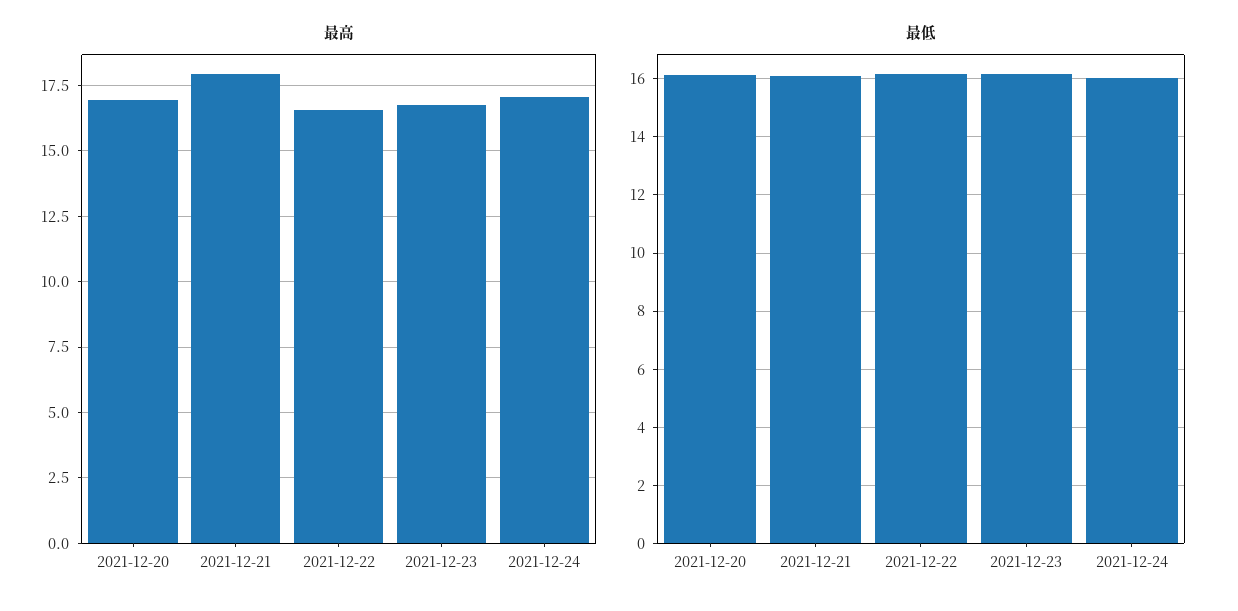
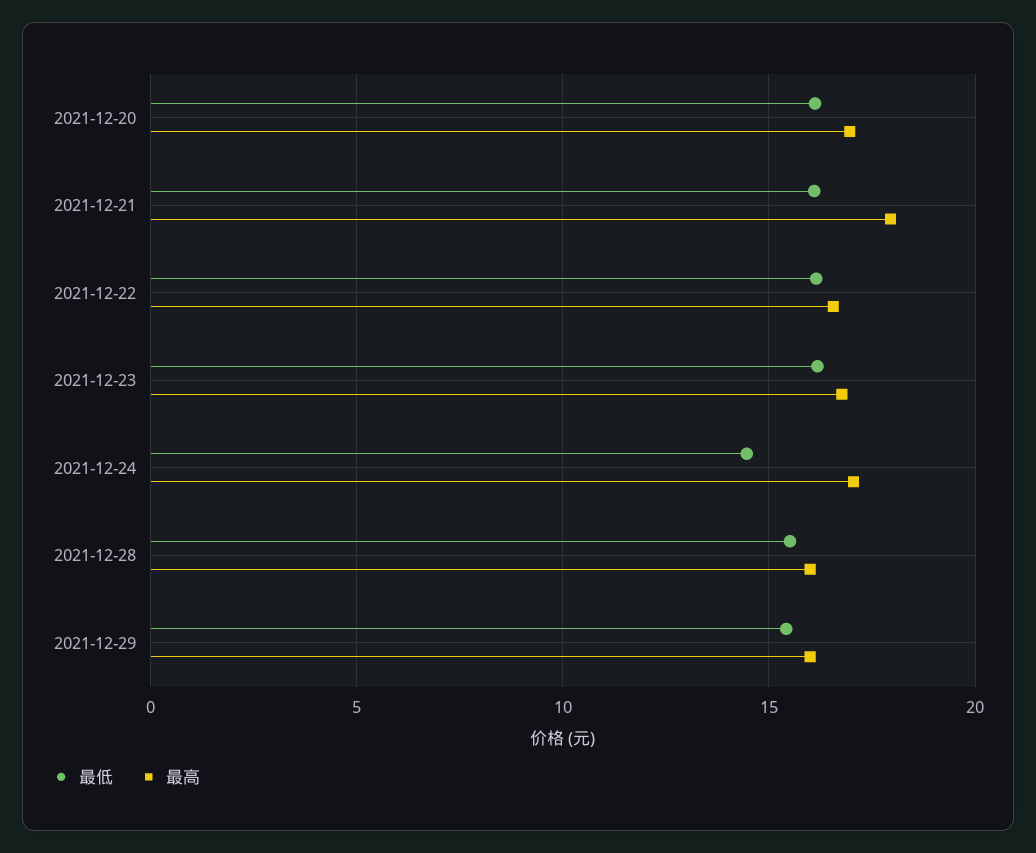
最低, 2021-12-24: 16 -> 14.5
最低, 2021-12-28: none -> 15.5
最高, 2021-12-28: none -> 16
最低, 2021-12-29: none -> 15.5
最高, 2021-12-29: none -> 16

